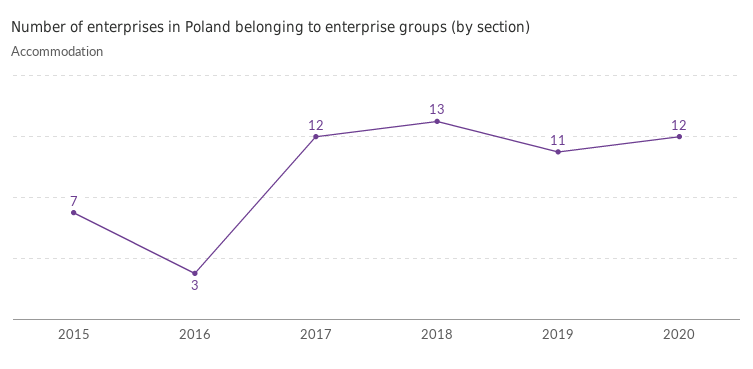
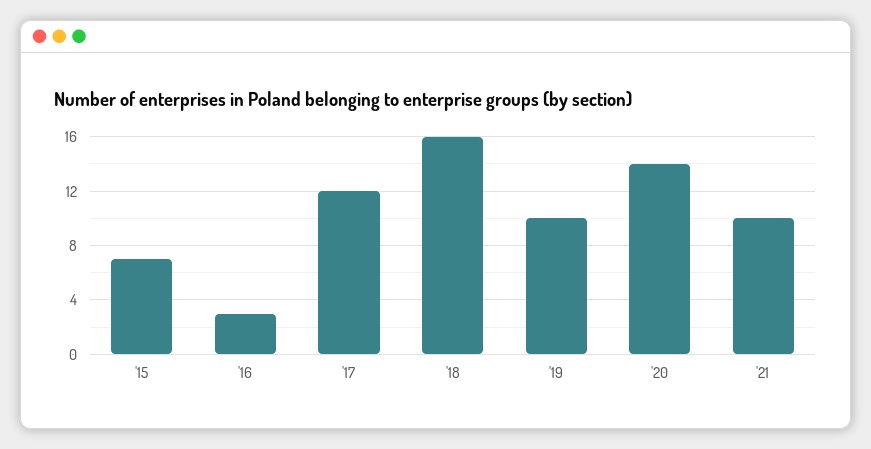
2018: 13 -> 16
2019: 11 -> 10
2020: 12 -> 14
'21: none -> 10

